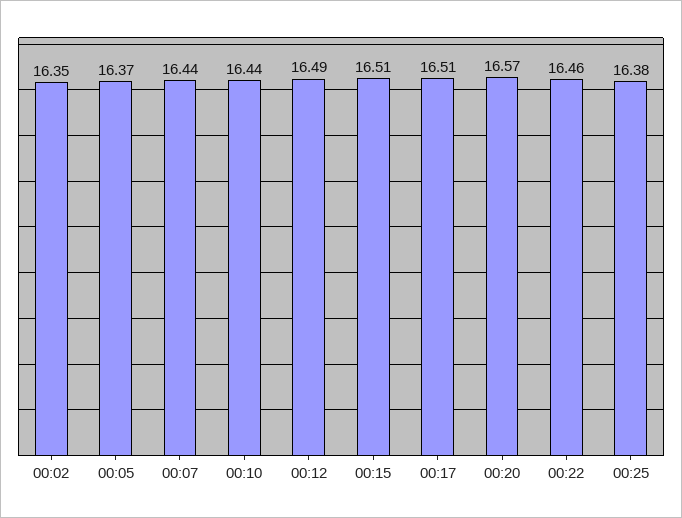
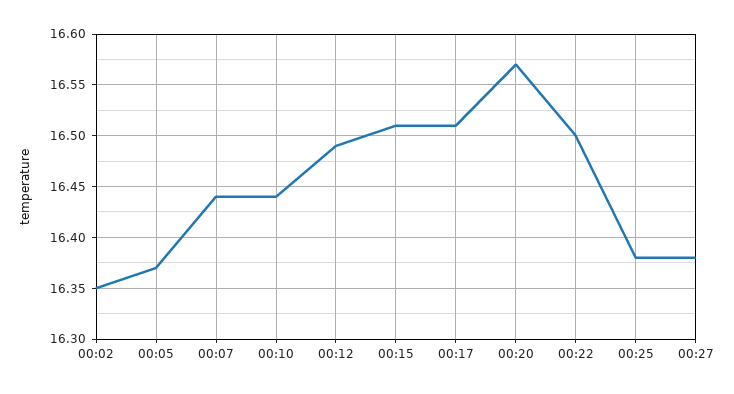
00:22: 16.46 -> 16.5
00:27: none -> 16.38

